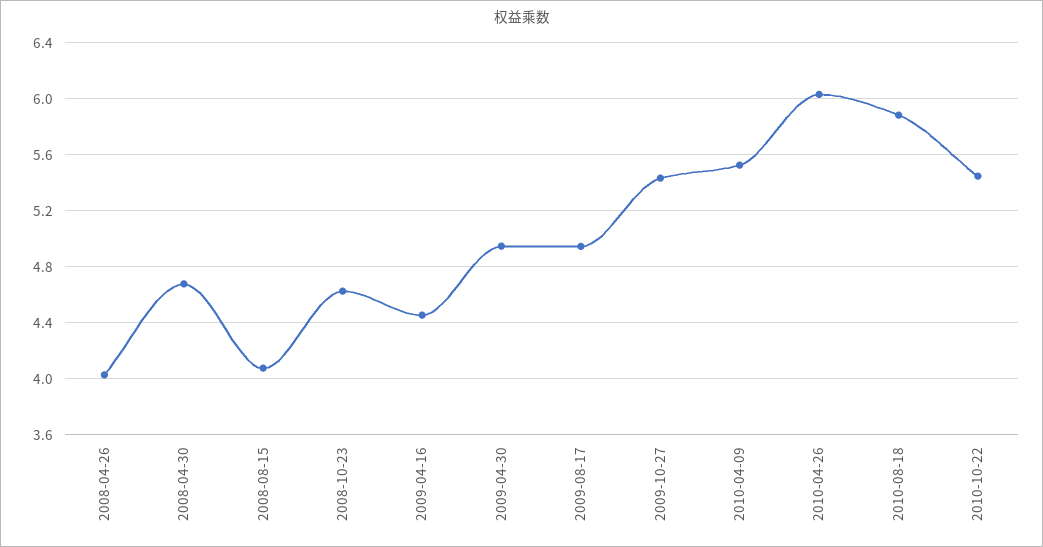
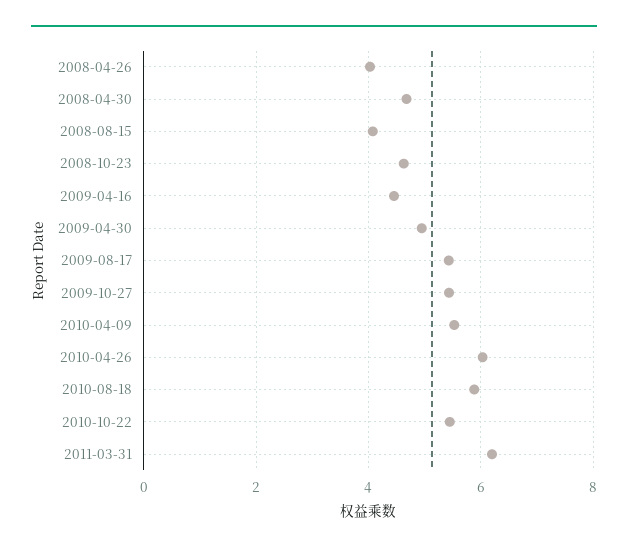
2009-08-17: 4.95 -> 5.4
2011-03-31: none -> 6.2

